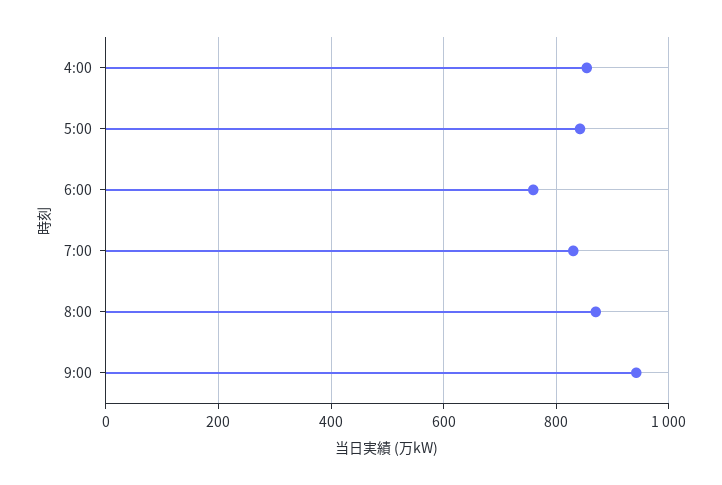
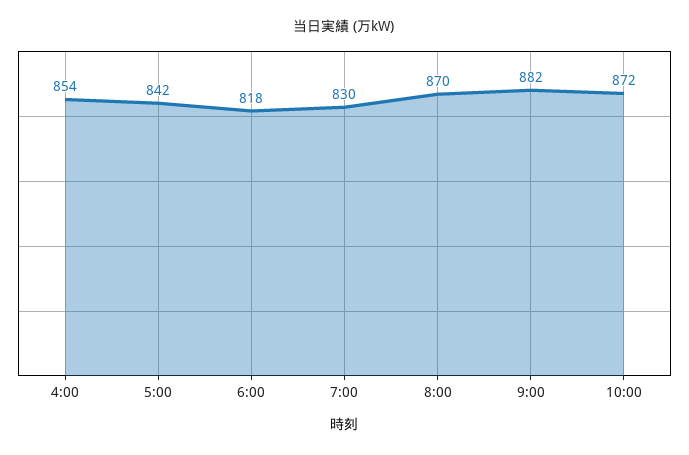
6:00: 760 -> 818
9:00: 940 -> 882
10:00: none -> 872

